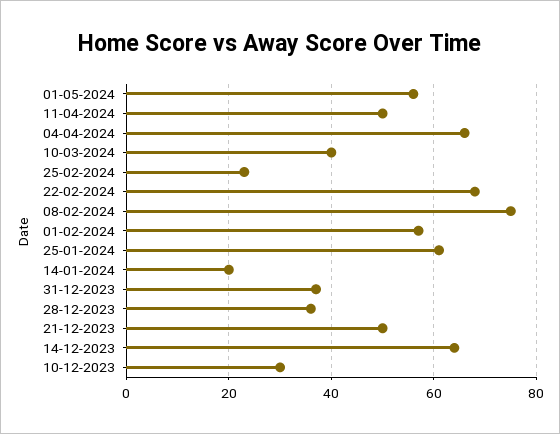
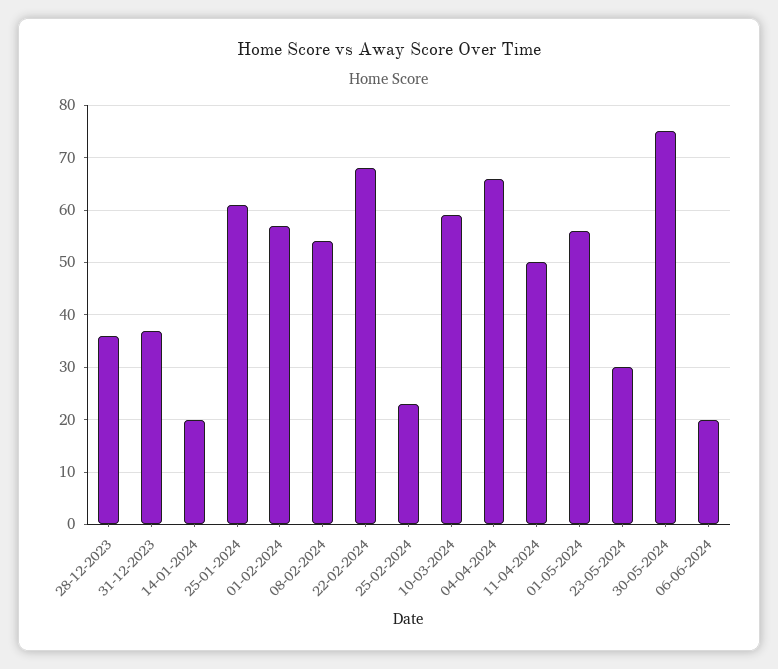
10-03-2024: 40 -> 60
08-02-2024: 75 -> 55
21-12-2023: 50 -> none
14-12-2023: 65 -> none
10-12-2023: 30 -> none
23-05-2024: none -> 30
30-05-2024: none -> 75
06-06-2024: none -> 20

